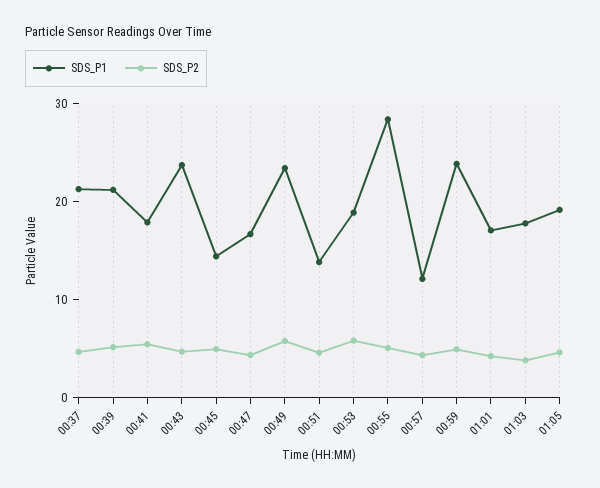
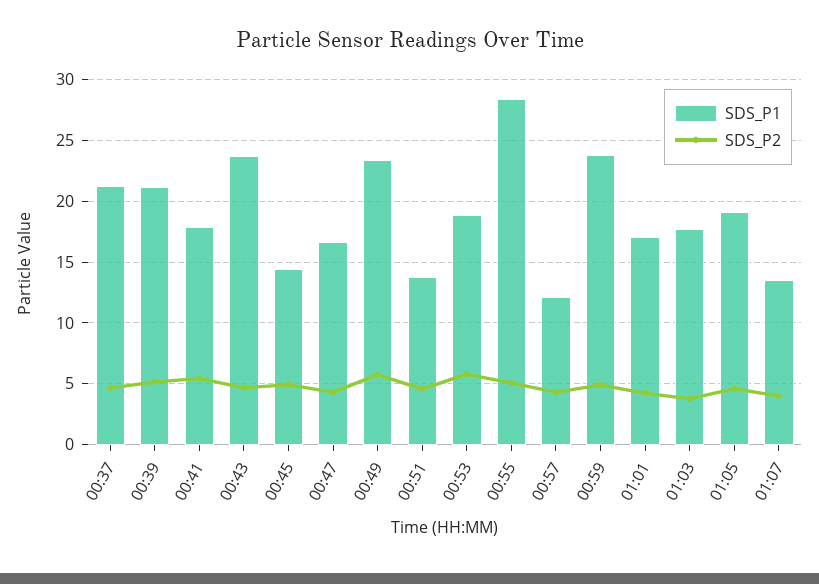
SDS_P1, 01:07: none -> 13.5
SDS_P2, 01:07: none -> 4

